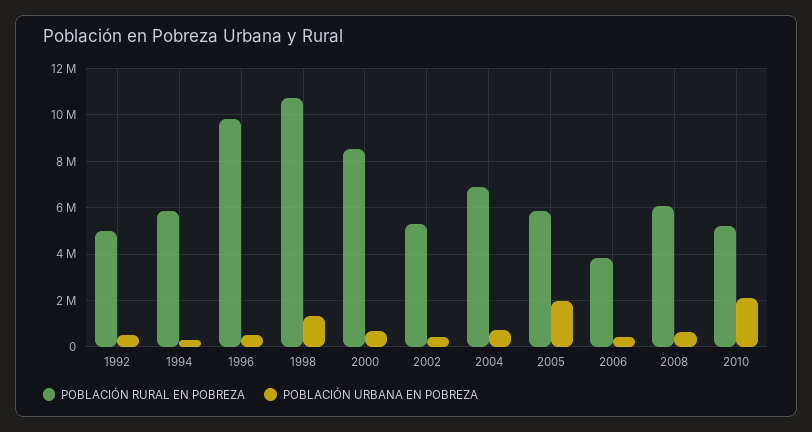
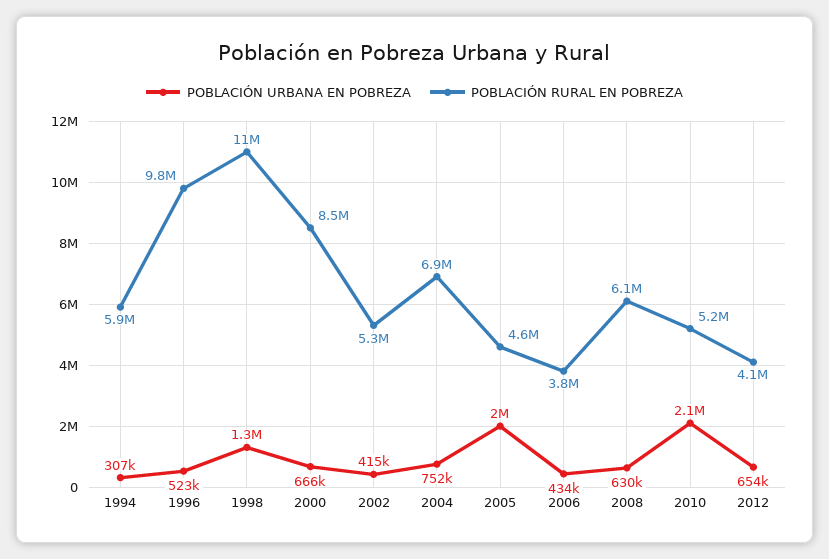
POBLACIÓN RURAL EN POBREZA, 1992: 5000000 -> none
POBLACIÓN URBANA EN POBREZA, 1992: 500000 -> none
POBLACIÓN RURAL EN POBREZA, 2005: 6000000 -> 4600000
POBLACIÓN URBANA EN POBREZA, 2012: none -> 654000
POBLACIÓN RURAL EN POBREZA, 2012: none -> 4100000

